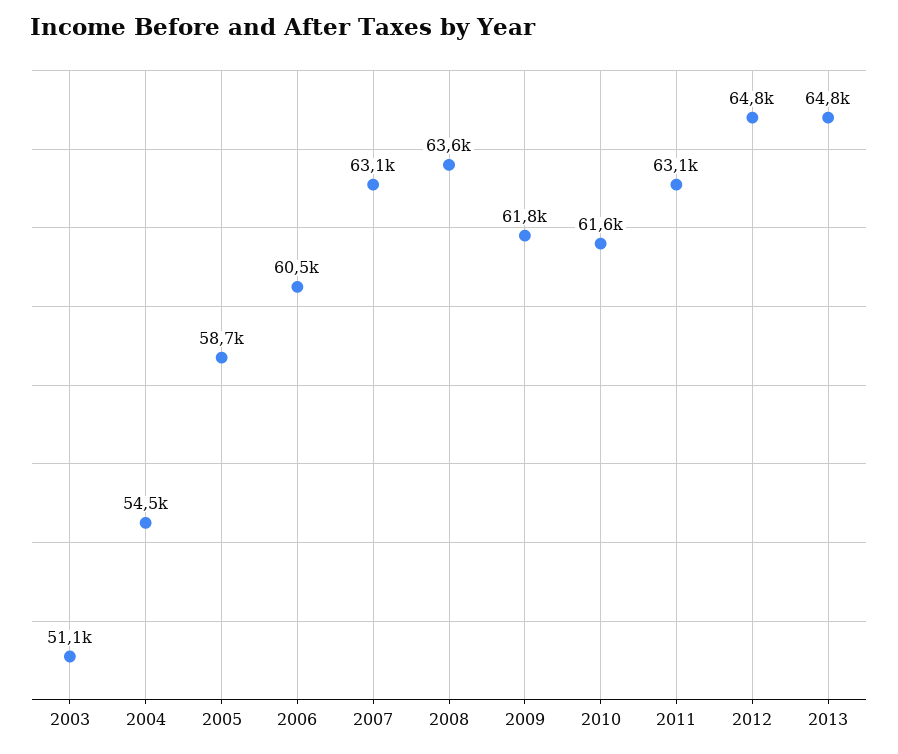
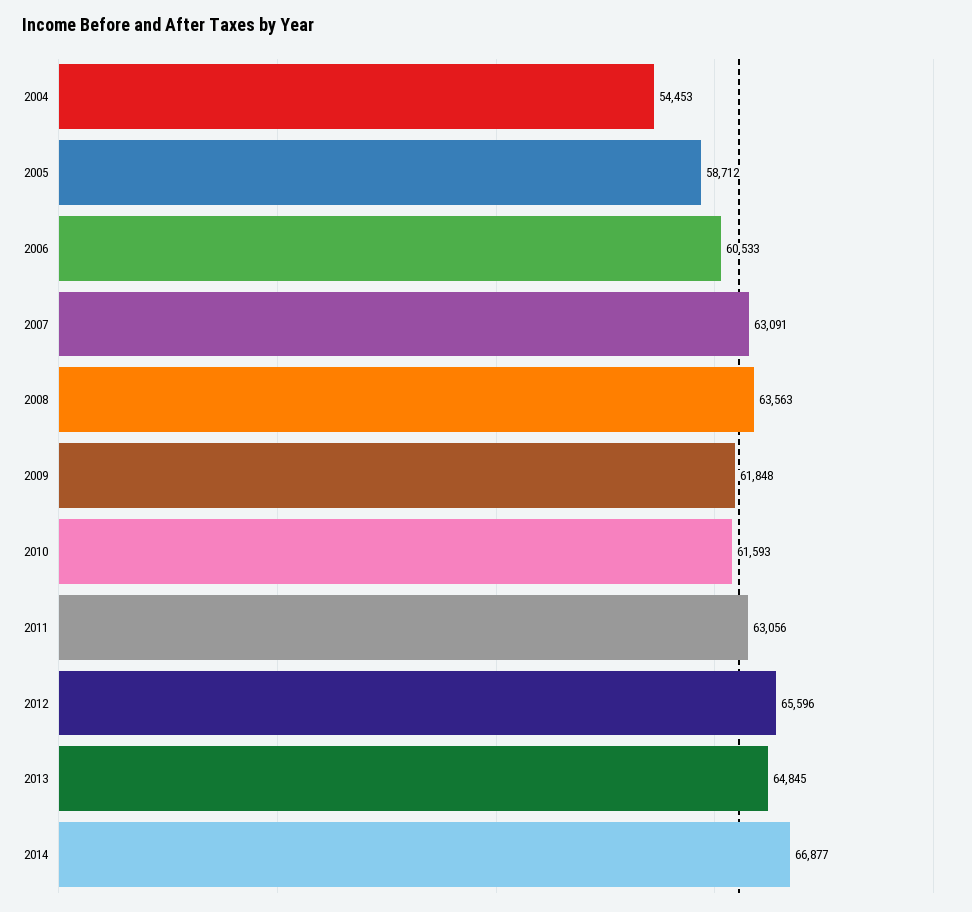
2003: 51100 -> none
2012: 64800 -> 65596
2014: none -> 66877

